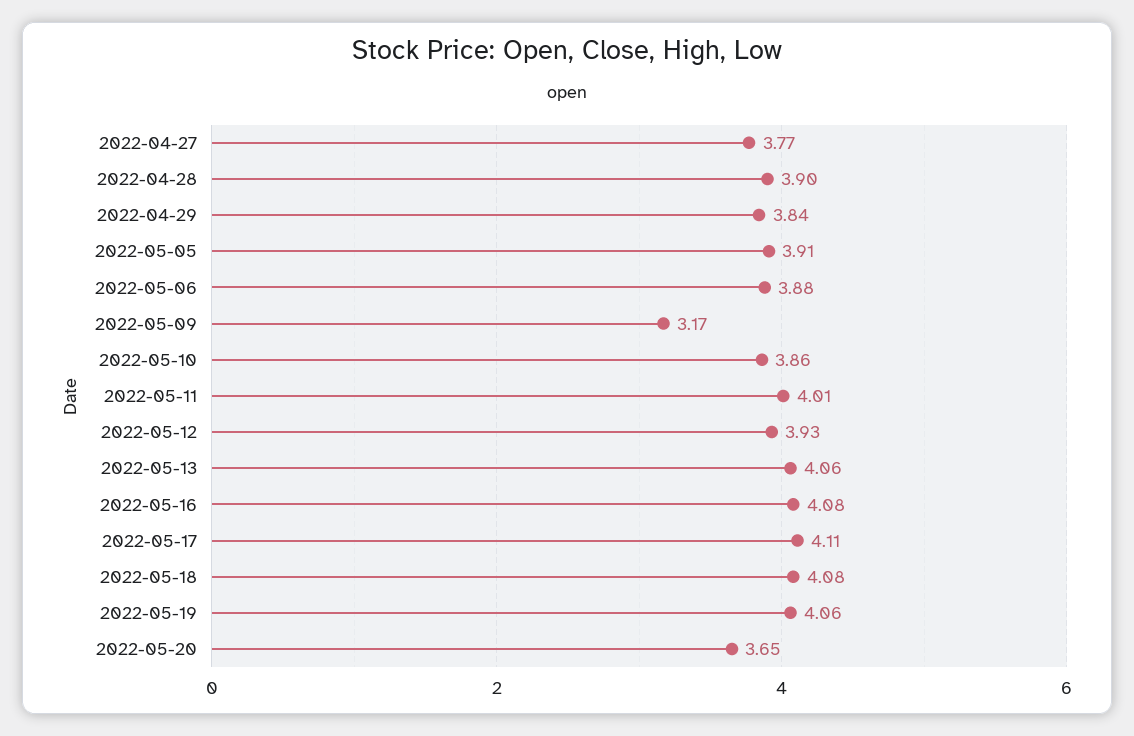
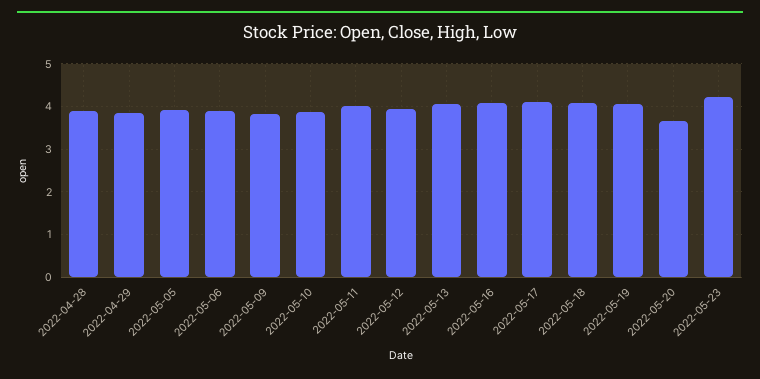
2022-04-27: 3.77 -> none
2022-05-09: 3.17 -> 3.8
2022-05-23: none -> 4.2

